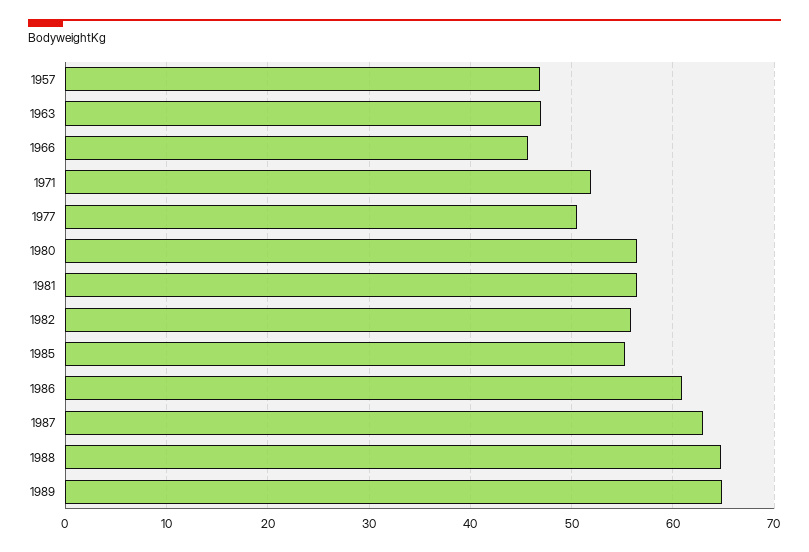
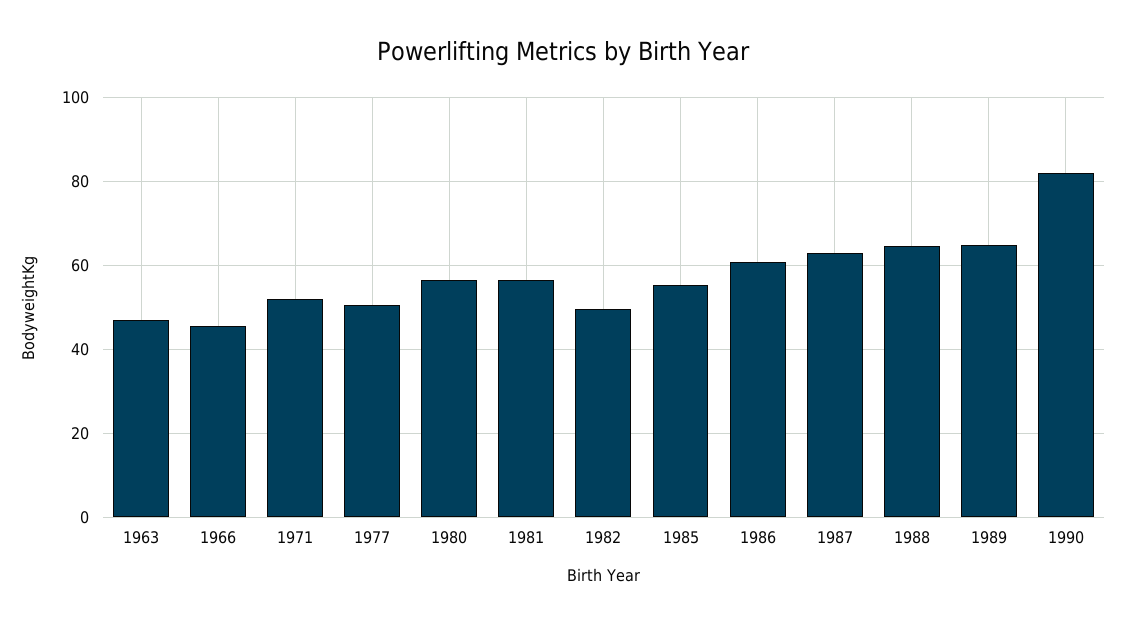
1957: 47 -> none
1982: 56 -> 50
1990: none -> 82

